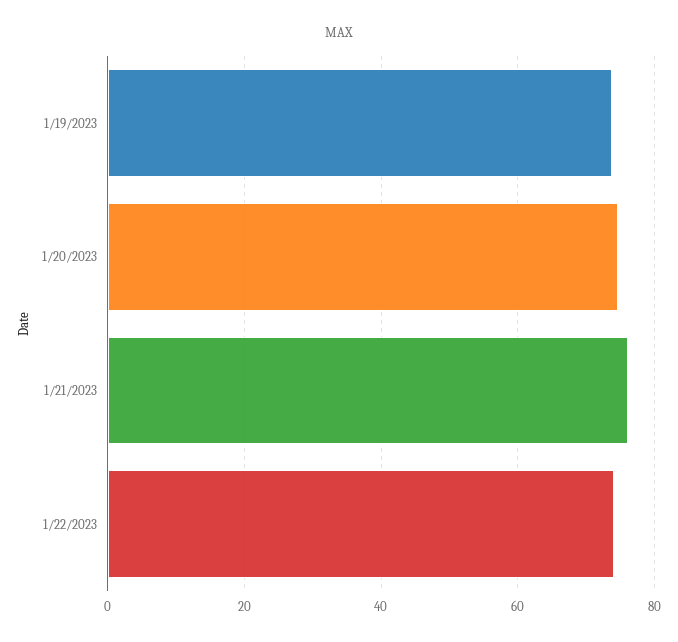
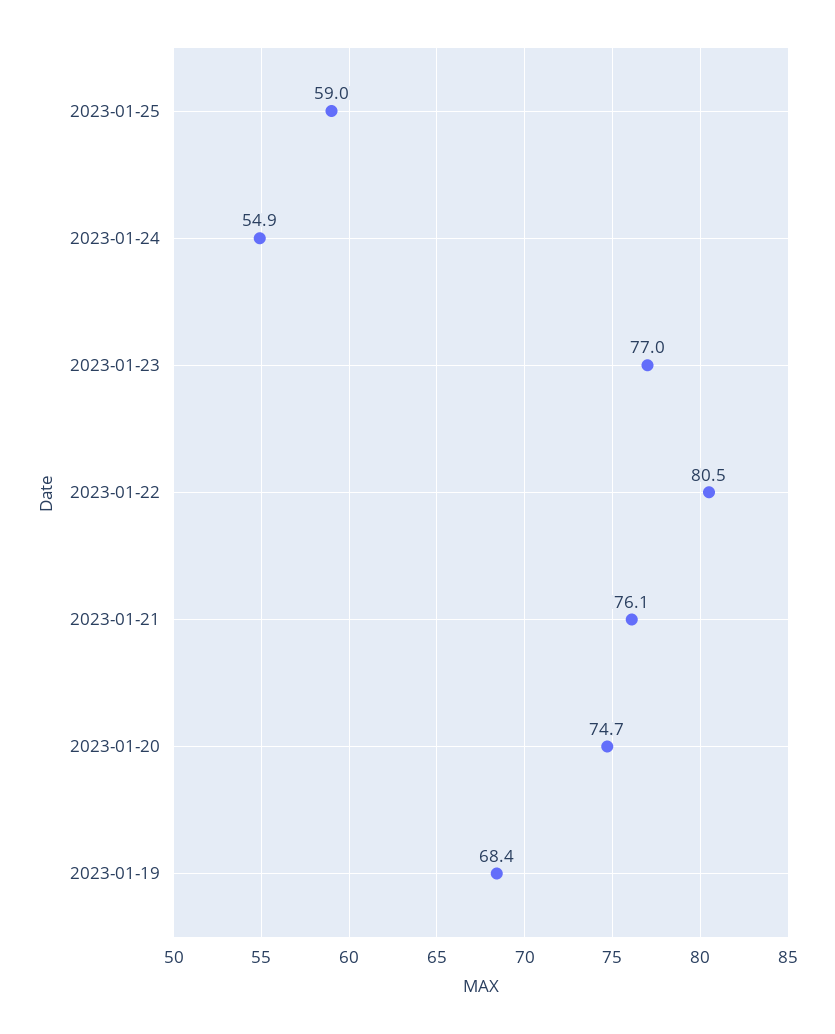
1/19/2023: 74 -> 68.4
1/22/2023: 74 -> 80.5
2023-01-25: none -> 59
2023-01-24: none -> 54.9
2023-01-23: none -> 77

